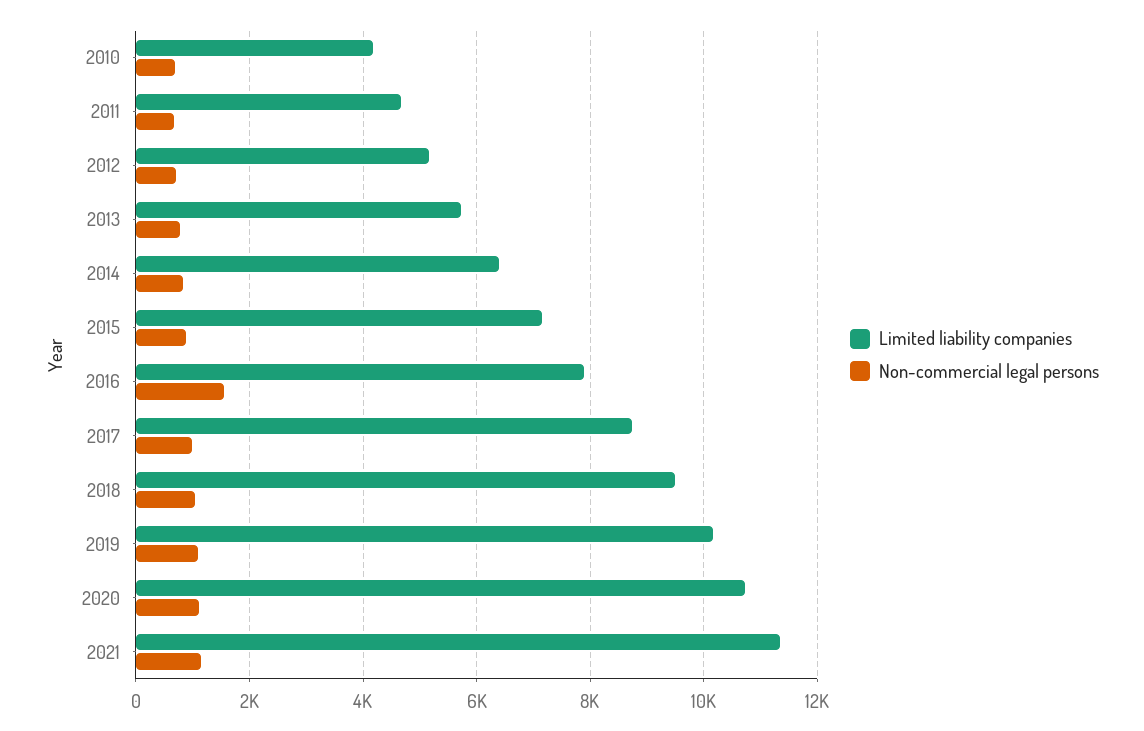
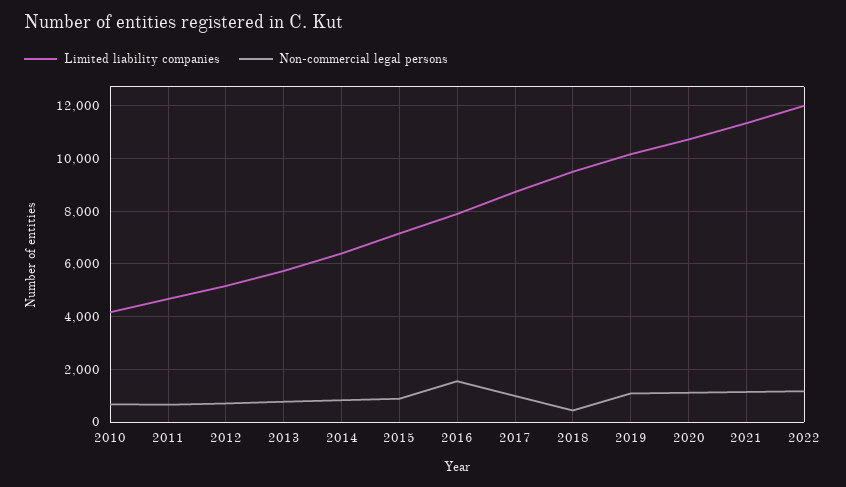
Non-commercial legal persons, 2018: 1000 -> 500
Limited liability companies, 2022: none -> 12000
Non-commercial legal persons, 2022: none -> 1250

